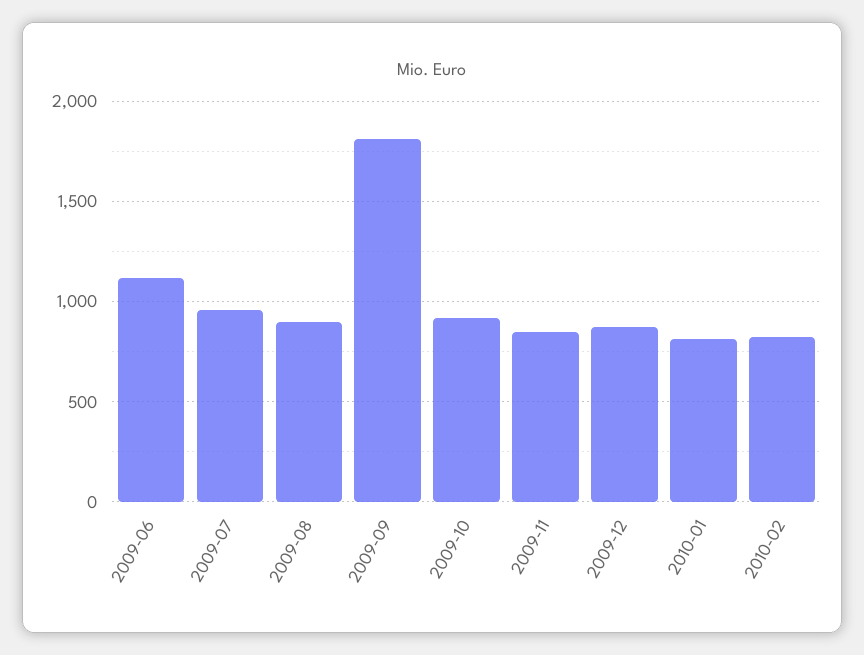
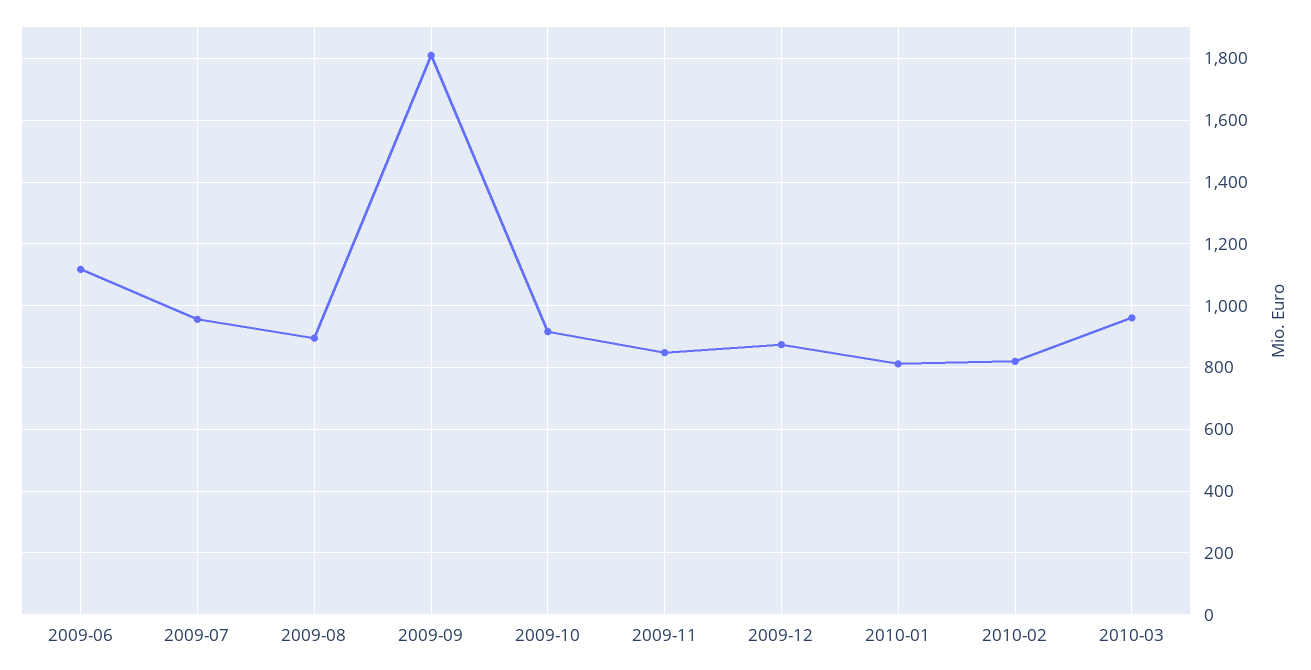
2010-03: none -> 960

